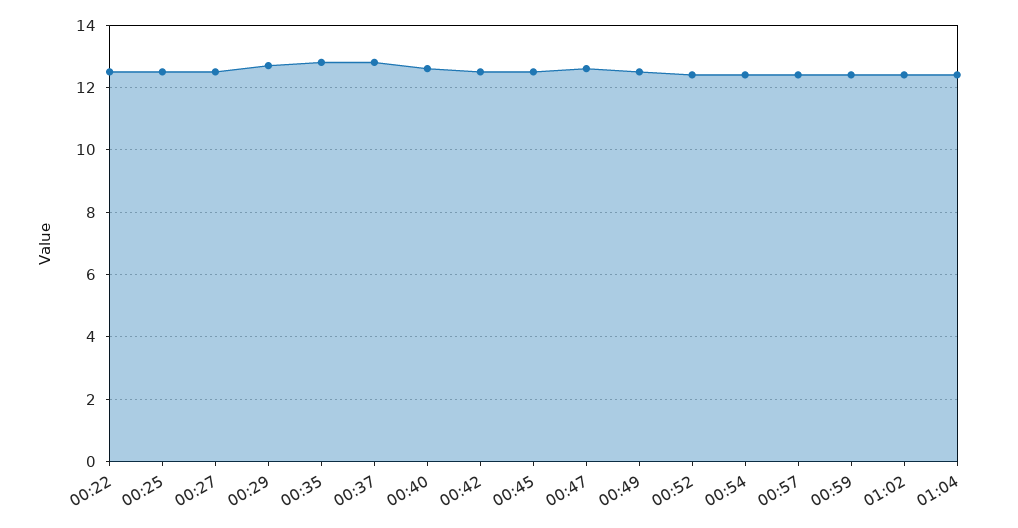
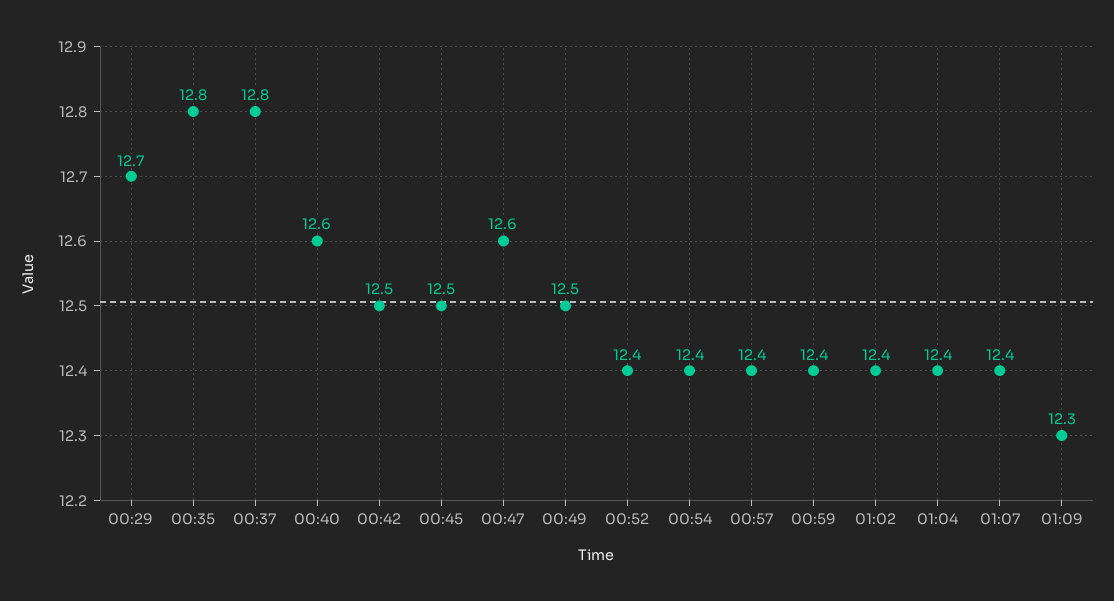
00:22: 12.5 -> none
00:25: 12.5 -> none
00:27: 12.5 -> none
01:07: none -> 12.4
01:09: none -> 12.3

